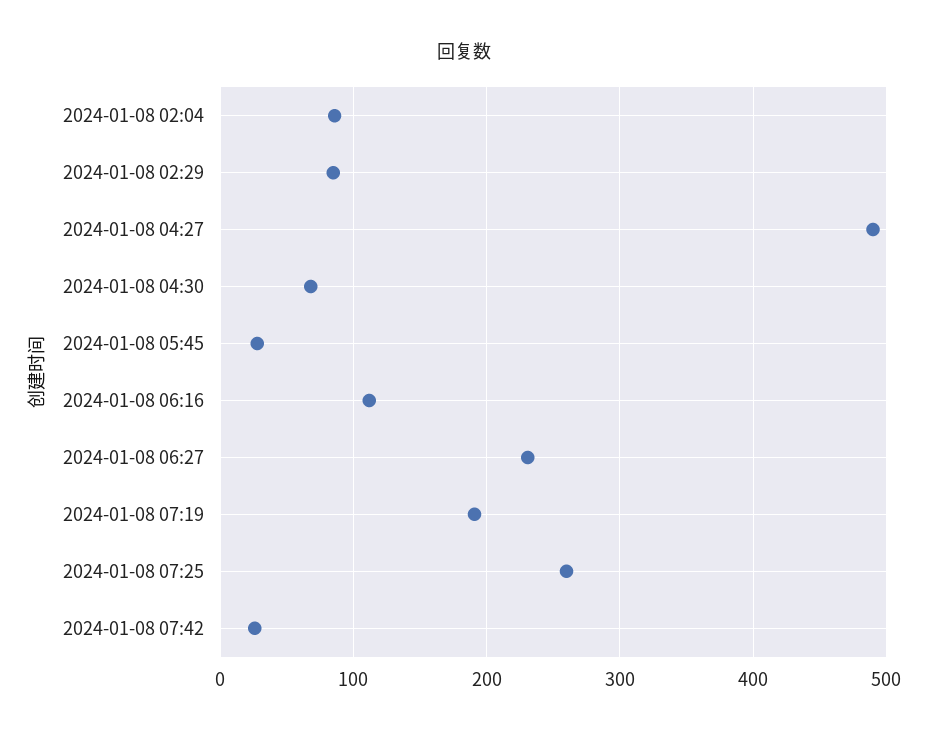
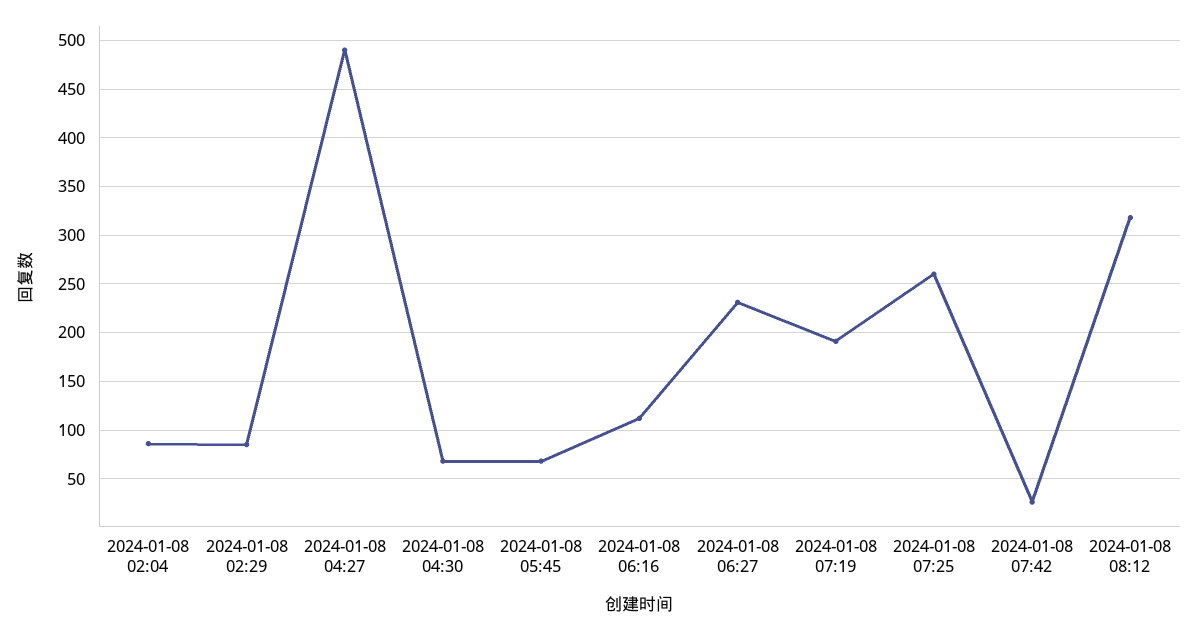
2024-01-08 05:45: 30 -> 70
2024-01-08 08:12: none -> 320

